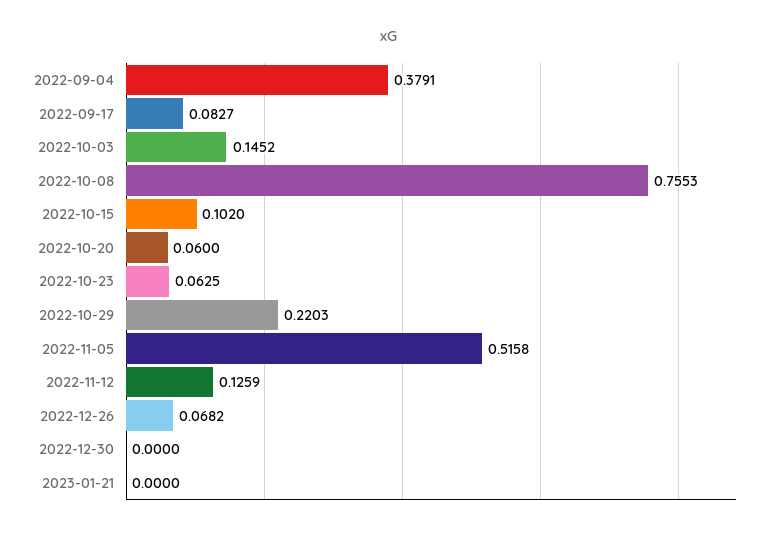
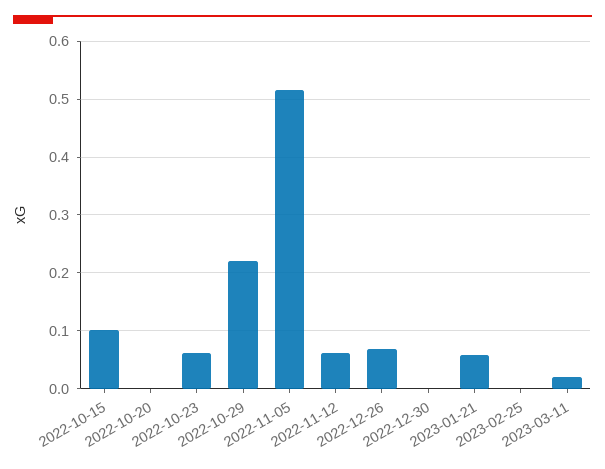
2022-09-04: 0.3791 -> none
2022-09-17: 0.0827 -> none
2022-10-03: 0.1452 -> none
2022-10-08: 0.7553 -> none
2022-10-20: 0.06 -> 0
2022-11-12: 0.1259 -> 0.06
2023-01-21: 0 -> 0.06
2023-02-25: none -> 0
2023-03-11: none -> 0.02

